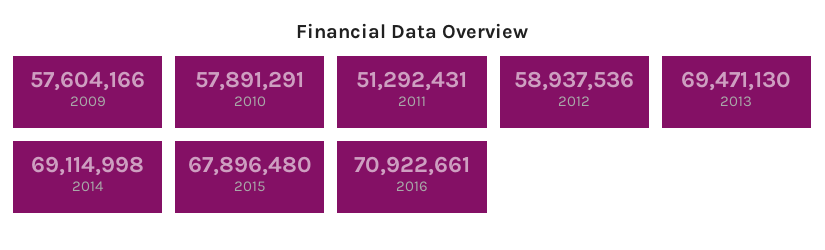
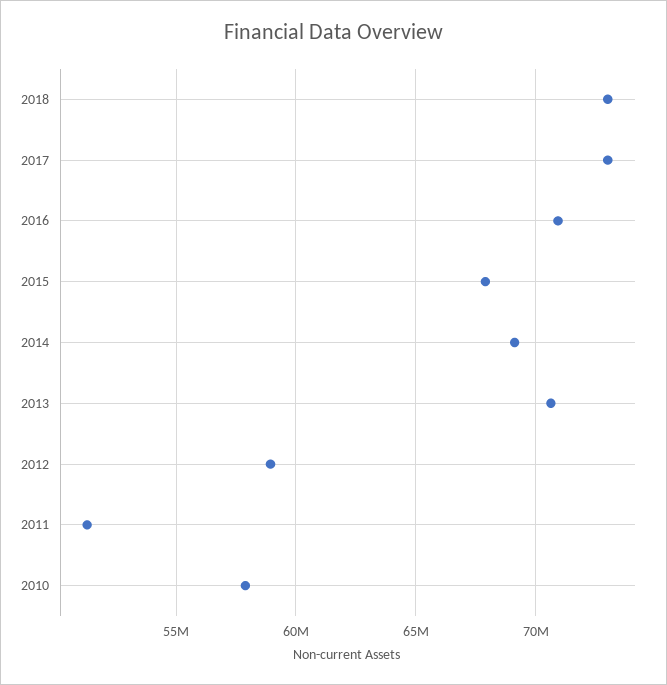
2009: 57604166 -> none
2013: 69471130 -> 70500000
2018: none -> 73000000
2017: none -> 73000000

